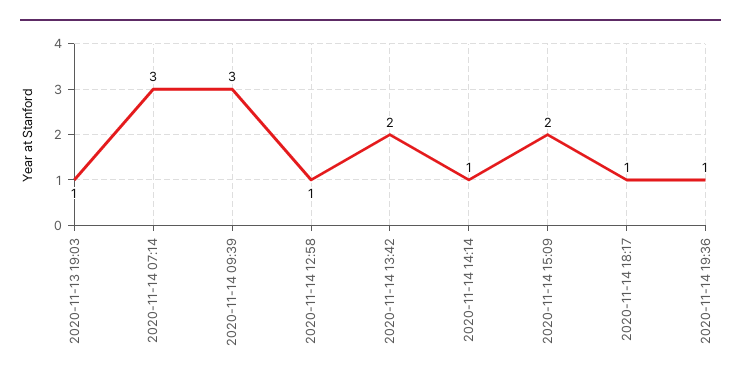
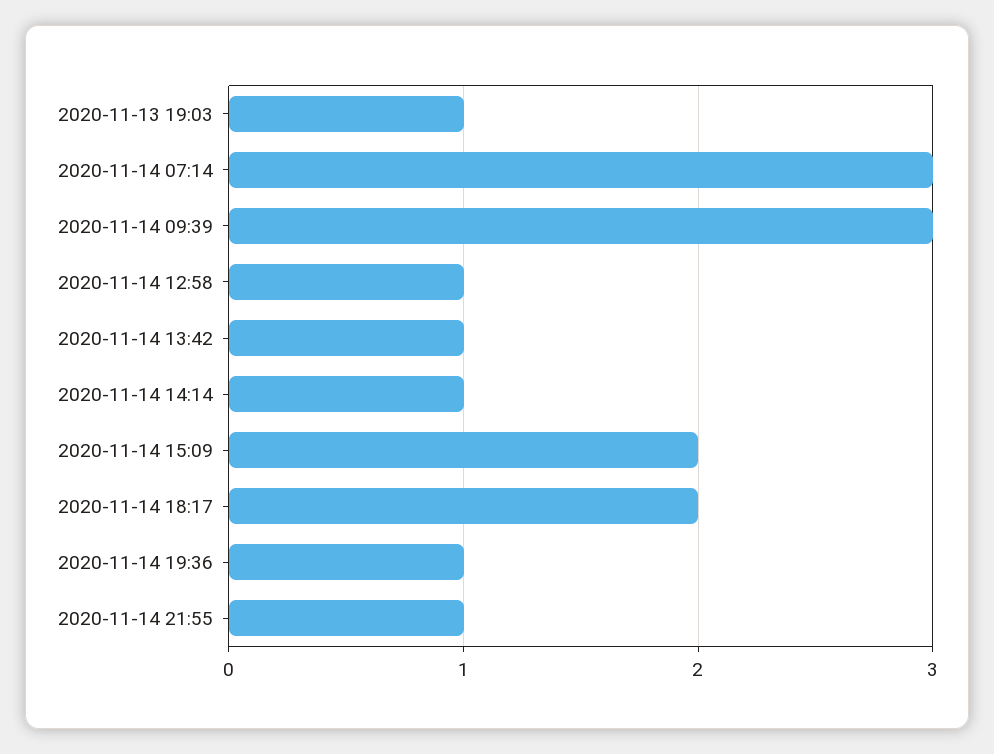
2020-11-14 13:42: 2 -> 1
2020-11-14 18:17: 1 -> 2
2020-11-14 21:55: none -> 1

